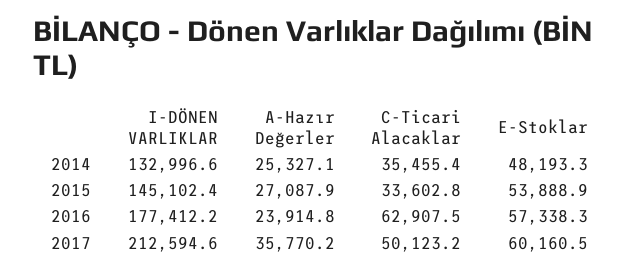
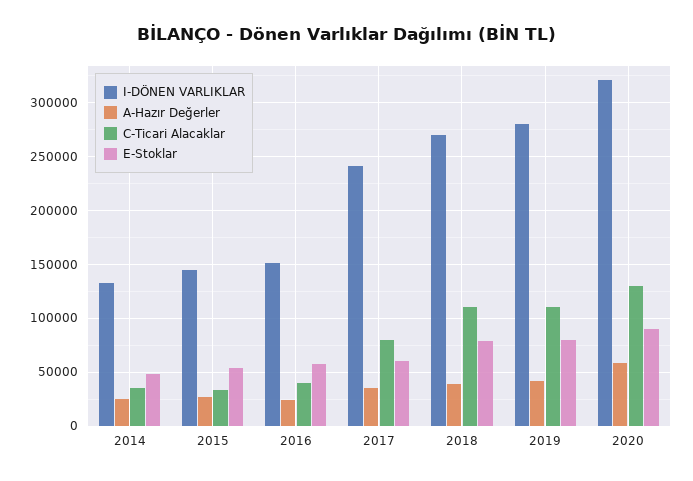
I-DÖNEN VARLIKLAR, 2016: 177412.2 -> 150000
C-Ticari Alacaklar, 2016: 62907.5 -> 40000
I-DÖNEN VARLIKLAR, 2017: 212594.6 -> 240000
C-Ticari Alacaklar, 2017: 50123.2 -> 80000
I-DÖNEN VARLIKLAR, 2018: none -> 270000
A-Hazır Değerler, 2018: none -> 40000
C-Ticari Alacaklar, 2018: none -> 110000
E-Stoklar, 2018: none -> 80000
I-DÖNEN VARLIKLAR, 2019: none -> 280000
A-Hazır Değerler, 2019: none -> 40000
C-Ticari Alacaklar, 2019: none -> 110000
E-Stoklar, 2019: none -> 80000
I-DÖNEN VARLIKLAR, 2020: none -> 320000
A-Hazır Değerler, 2020: none -> 60000
C-Ticari Alacaklar, 2020: none -> 130000
E-Stoklar, 2020: none -> 90000

